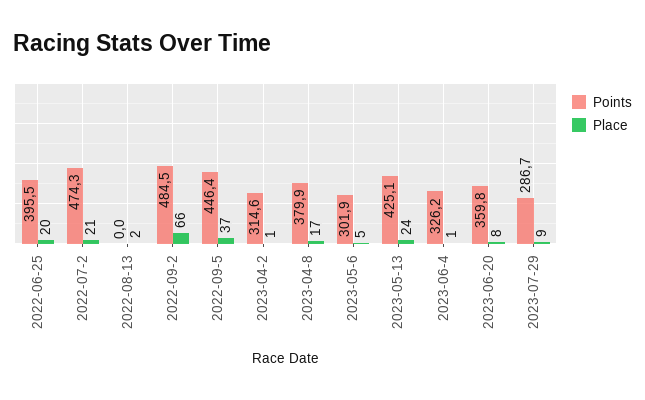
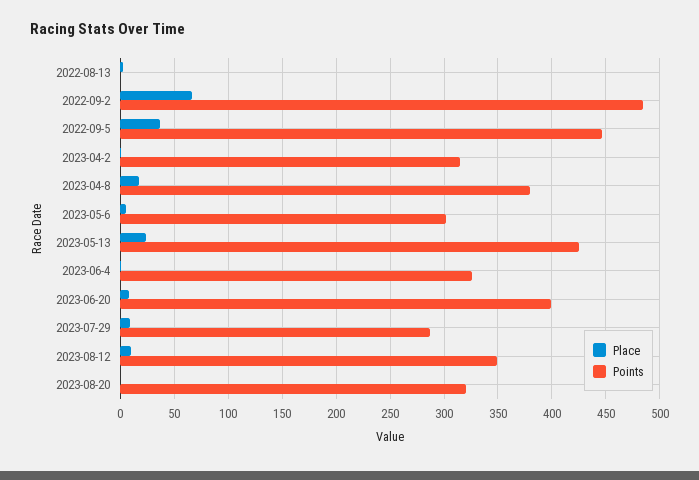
Points, 2022-06-25: 395.5 -> none
Place, 2022-06-25: 20 -> none
Points, 2022-07-2: 474.3 -> none
Place, 2022-07-2: 21 -> none
Points, 2023-06-20: 359.8 -> 400
Place, 2023-08-12: none -> 10
Points, 2023-08-12: none -> 350
Place, 2023-08-20: none -> 0
Points, 2023-08-20: none -> 320

